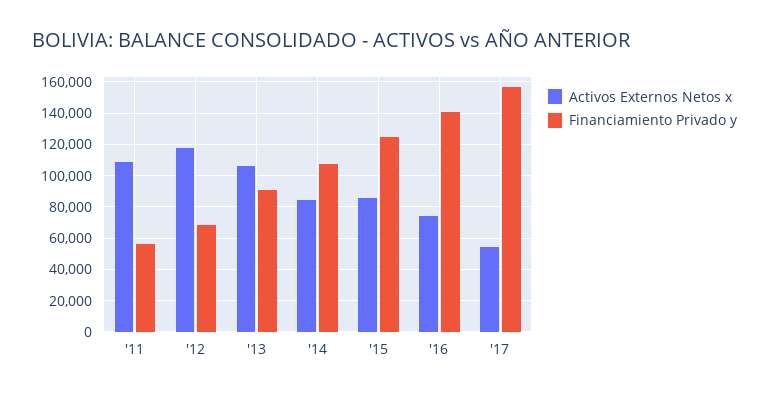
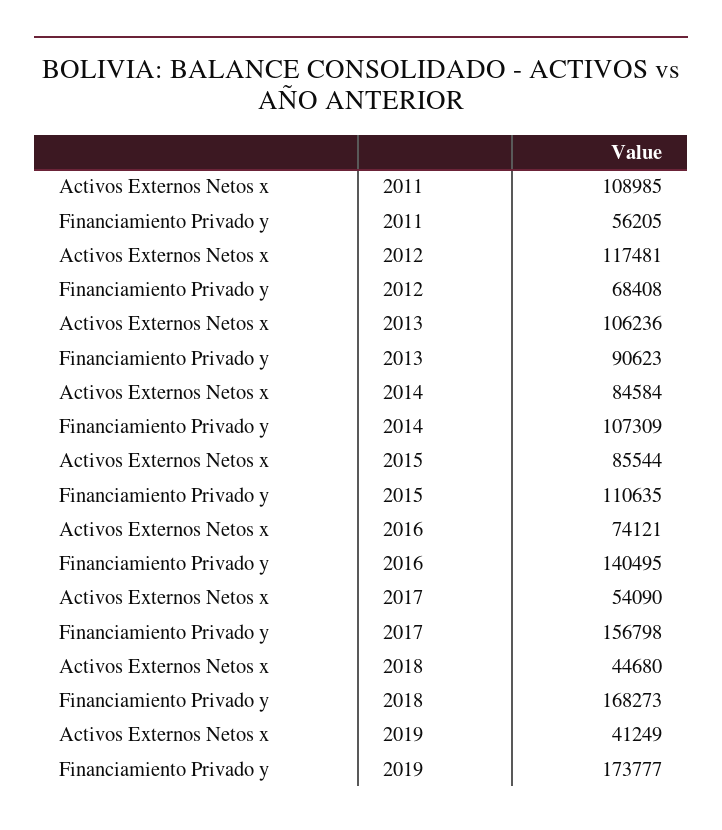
Financiamiento Privado y, '15: 125000 -> 110635
Activos Externos Netos x, 2018: none -> 44680
Financiamiento Privado y, 2018: none -> 168273
Activos Externos Netos x, 2019: none -> 41249
Financiamiento Privado y, 2019: none -> 173777

